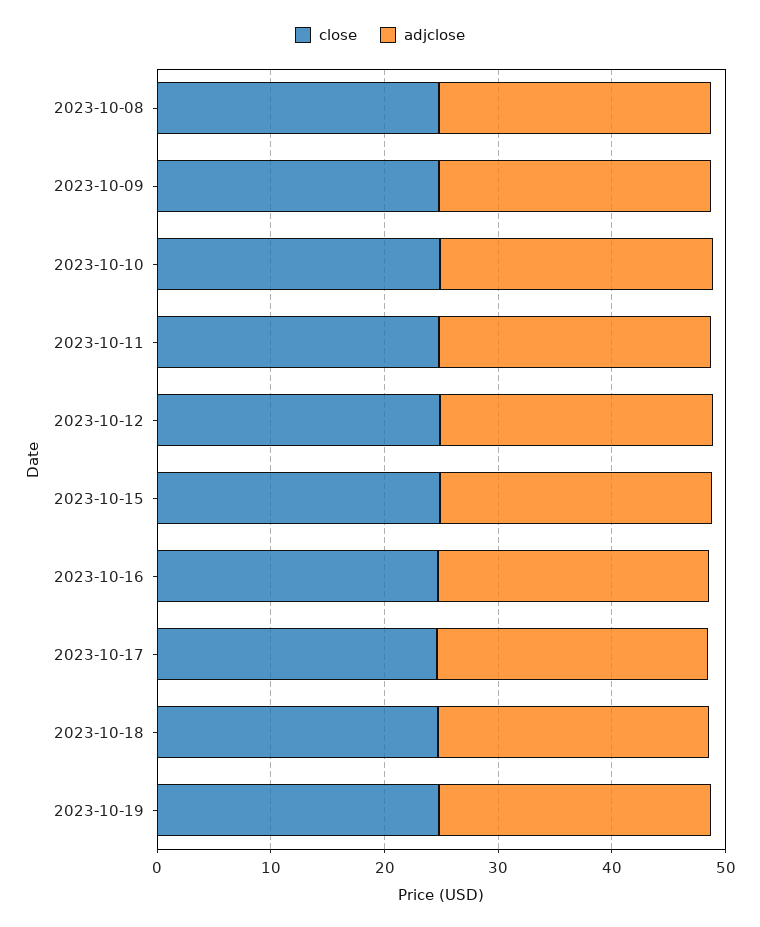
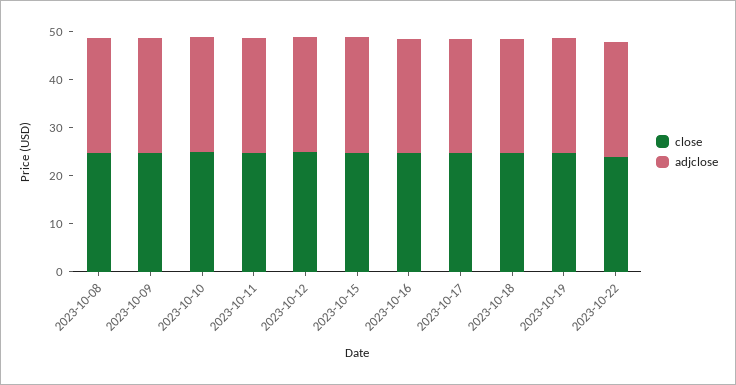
close, 2023-10-22: none -> 24
adjclose, 2023-10-22: none -> 24

